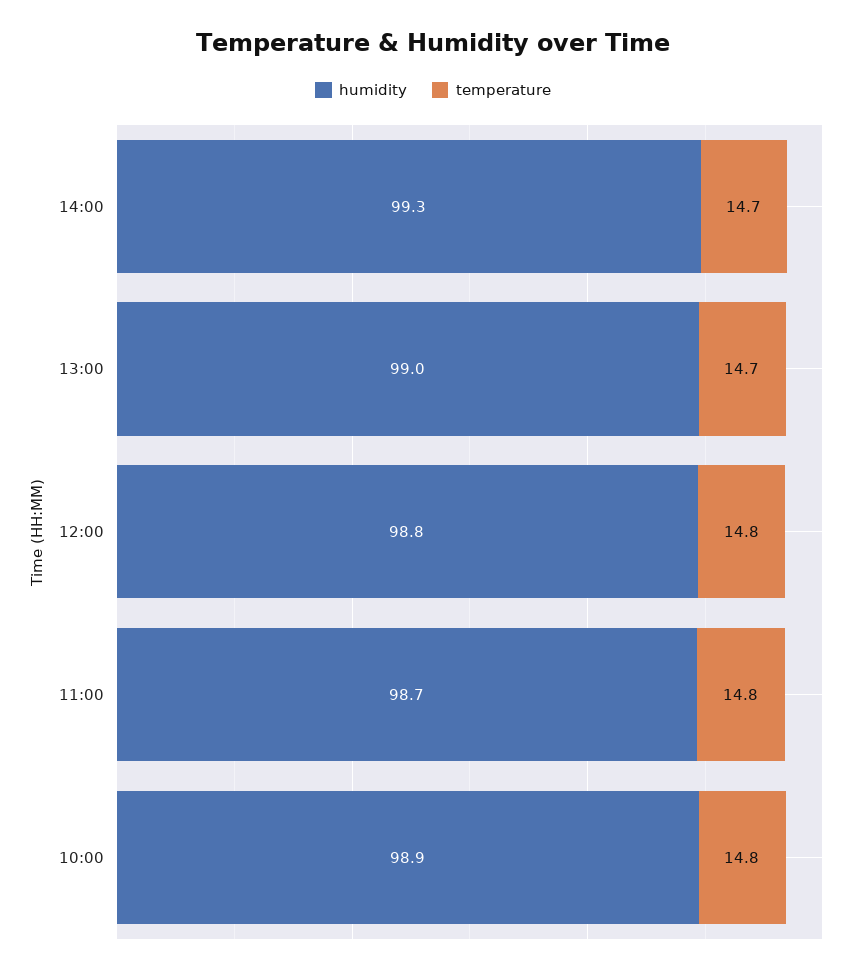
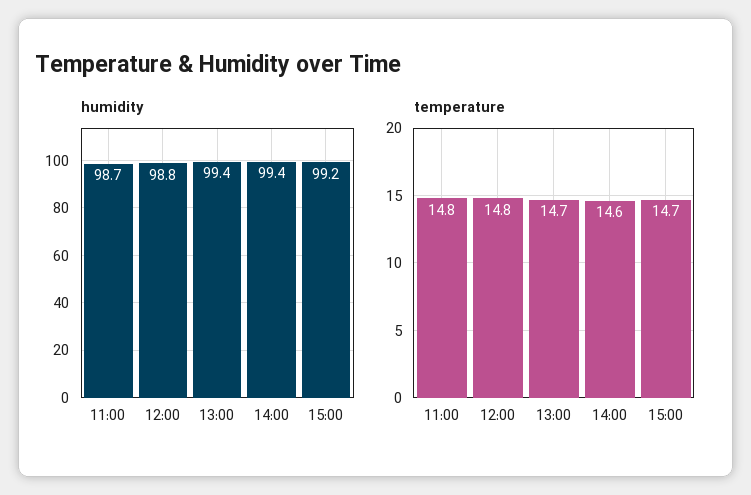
humidity, 14:00: 99.3 -> 99.4
temperature, 14:00: 14.7 -> 14.6
humidity, 13:00: 99 -> 99.4
humidity, 10:00: 98.9 -> none
temperature, 10:00: 14.8 -> none
humidity, 15:00: none -> 99.2
temperature, 15:00: none -> 14.7

